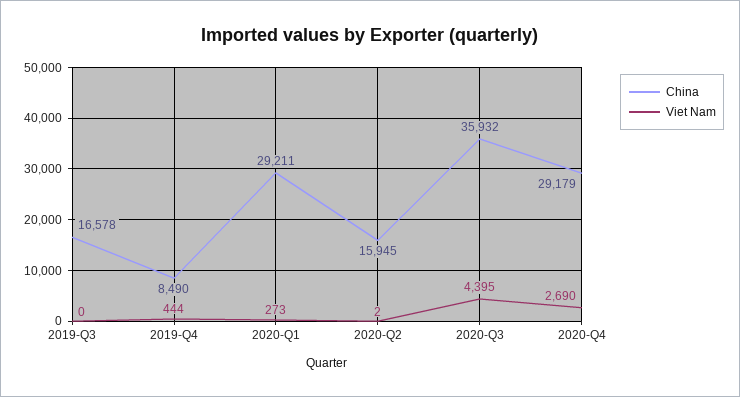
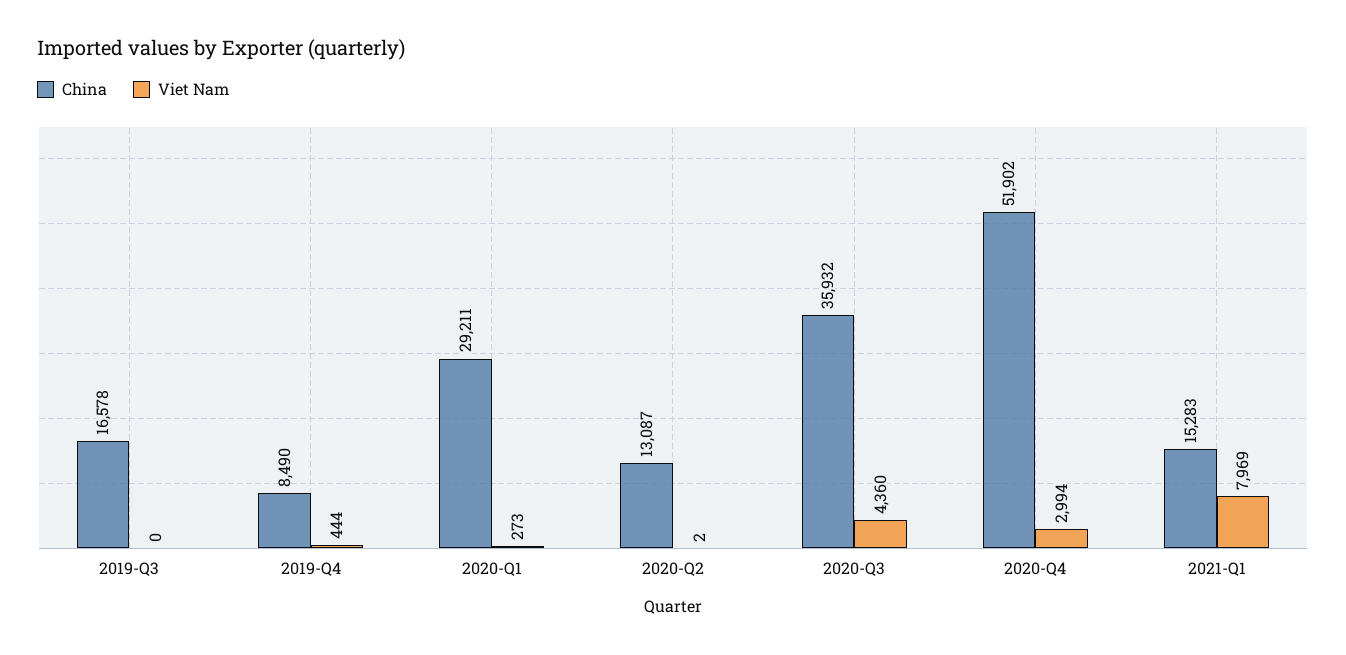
China, 2020-Q2: 15945 -> 13087
Viet Nam, 2020-Q3: 4395 -> 4360
China, 2020-Q4: 29179 -> 51902
Viet Nam, 2020-Q4: 2690 -> 2994
China, 2021-Q1: none -> 15283
Viet Nam, 2021-Q1: none -> 7969

